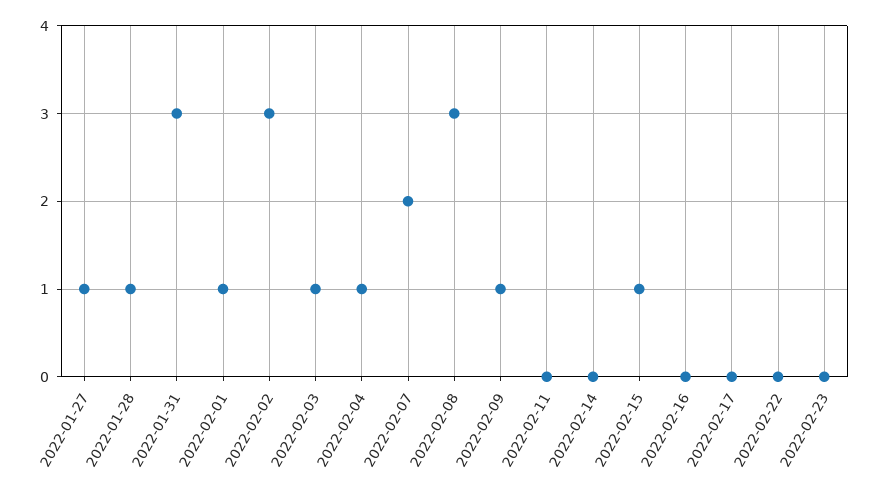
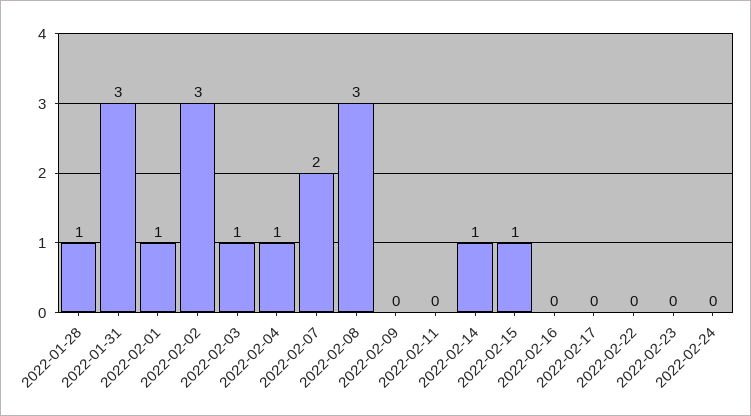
2022-01-27: 1 -> none
2022-02-09: 1 -> 0
2022-02-14: 0 -> 1
2022-02-24: none -> 0

